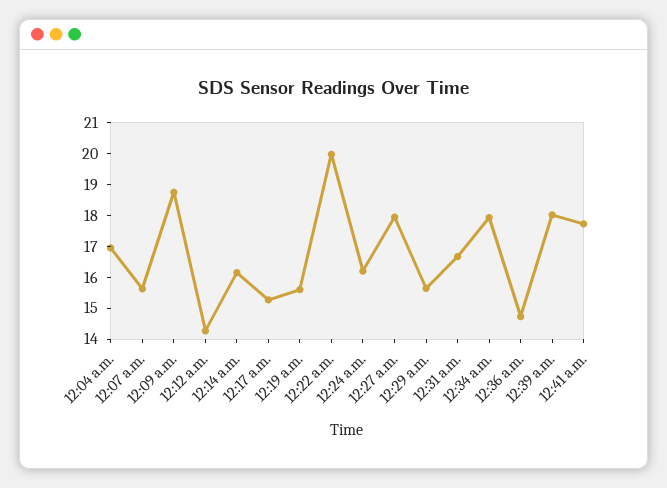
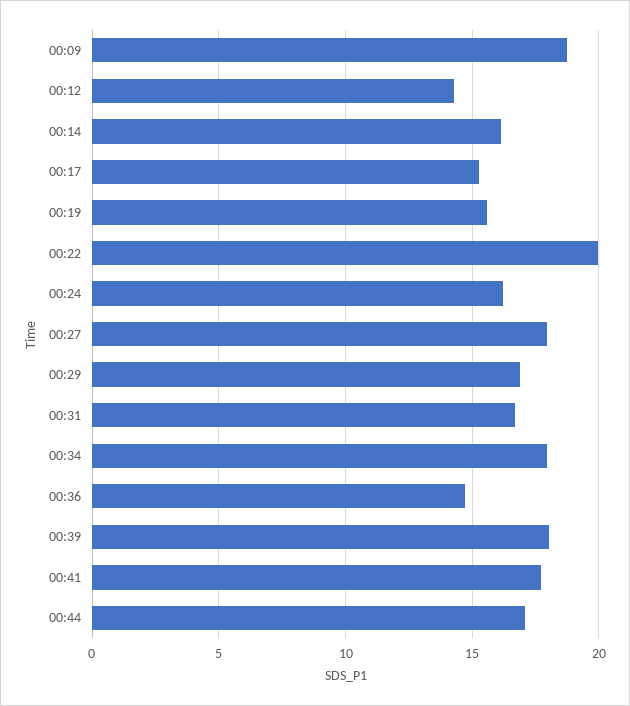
12:04 a.m.: 17 -> none
12:07 a.m.: 15.5 -> none
12:29 a.m.: 15.5 -> 17
00:44: none -> 17

